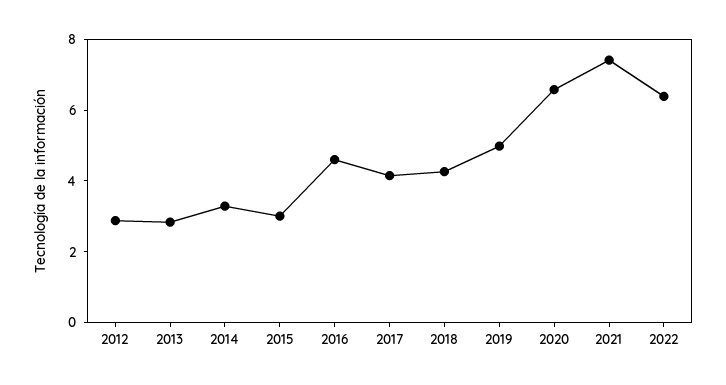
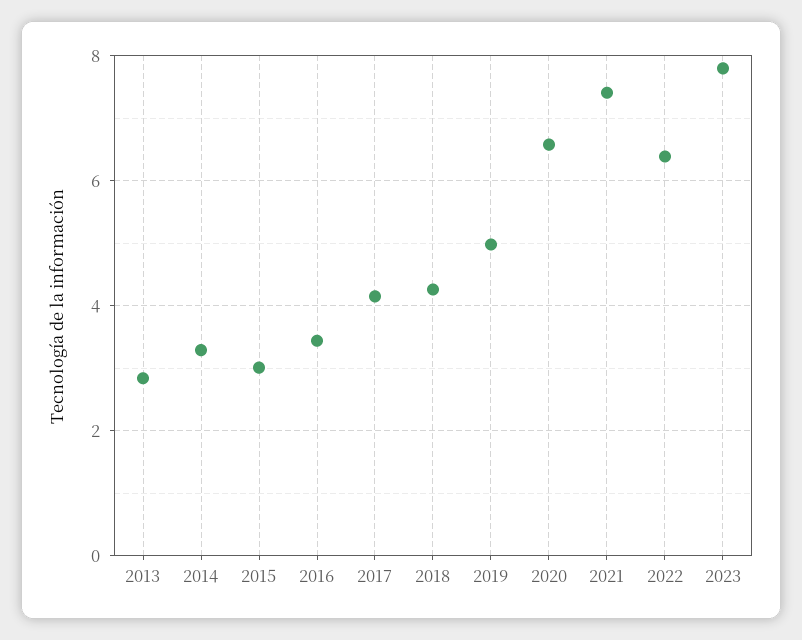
2012: 3 -> none
2016: 4.5 -> 3.4
2023: none -> 7.8

